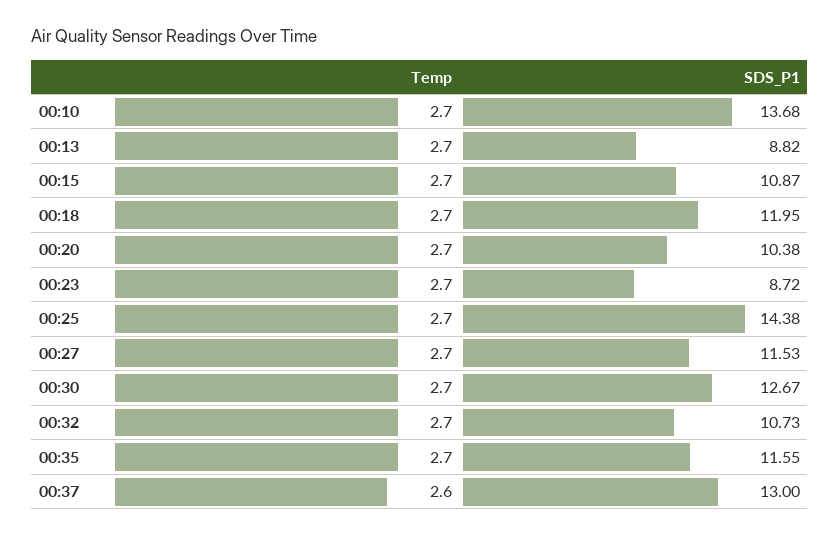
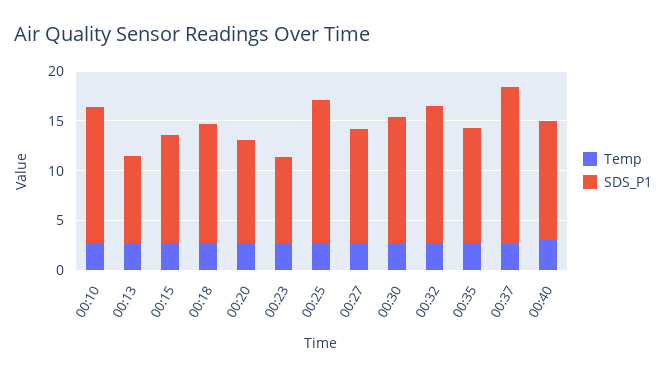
SDS_P1, 00:32: 10.73 -> 14
SDS_P1, 00:37: 13 -> 16
Temp, 00:40: none -> 3
SDS_P1, 00:40: none -> 12

